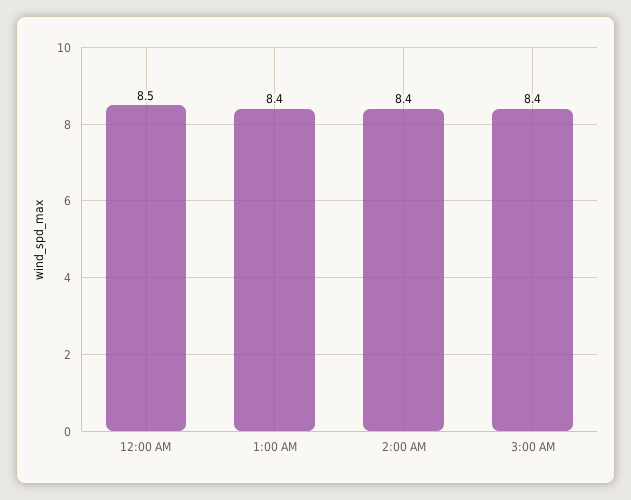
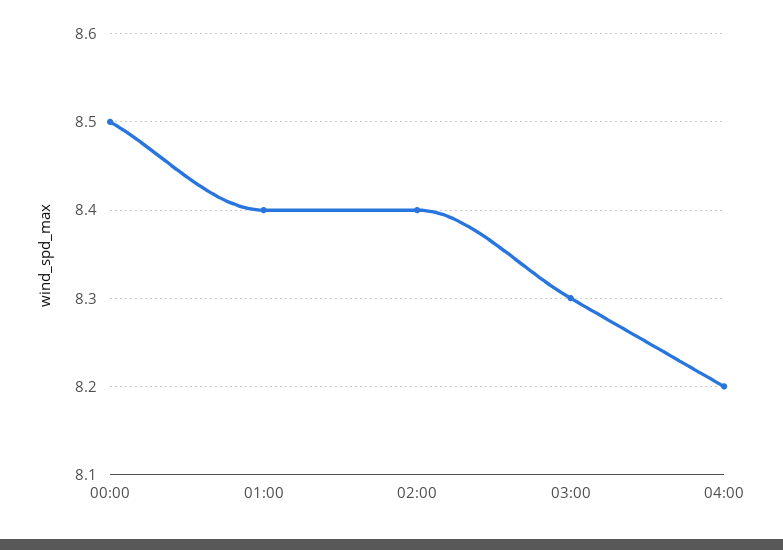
3:00 AM: 8.4 -> 8.3
04:00: none -> 8.2

